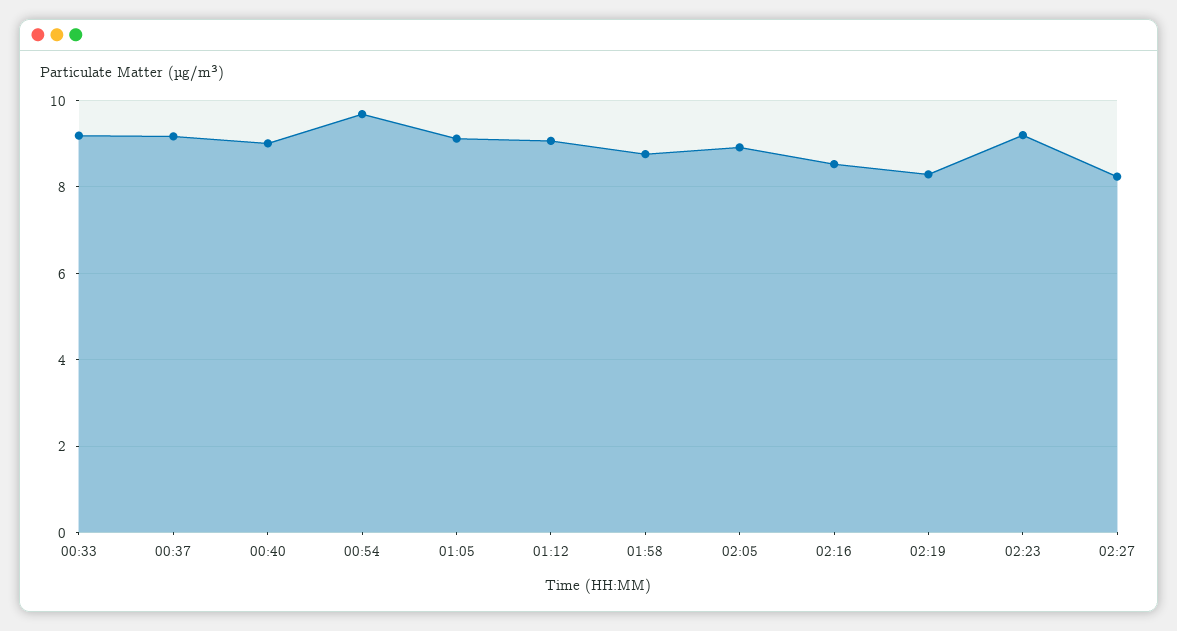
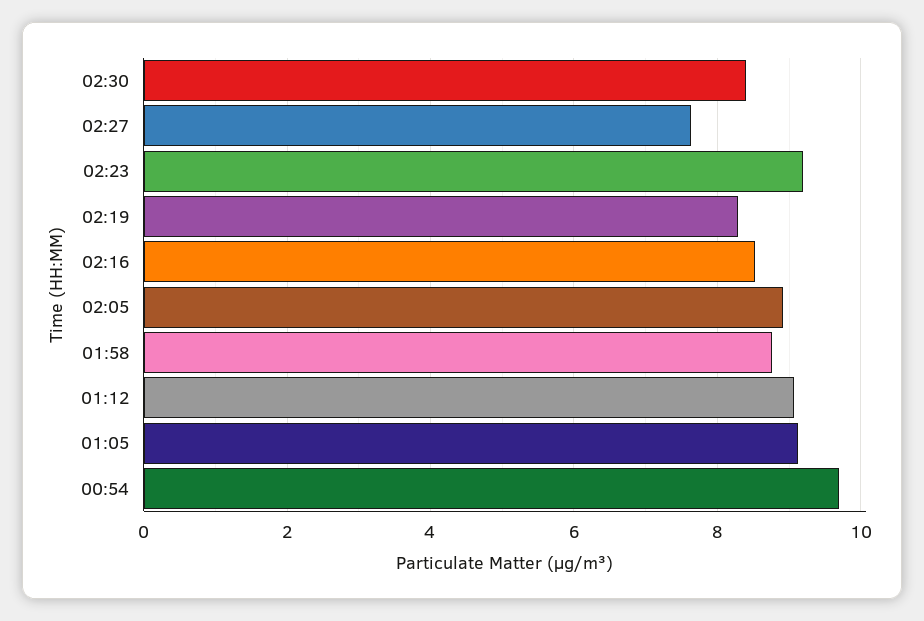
00:33: 9.2 -> none
00:37: 9.2 -> none
00:40: 9 -> none
02:27: 8.2 -> 7.6
02:30: none -> 8.4

